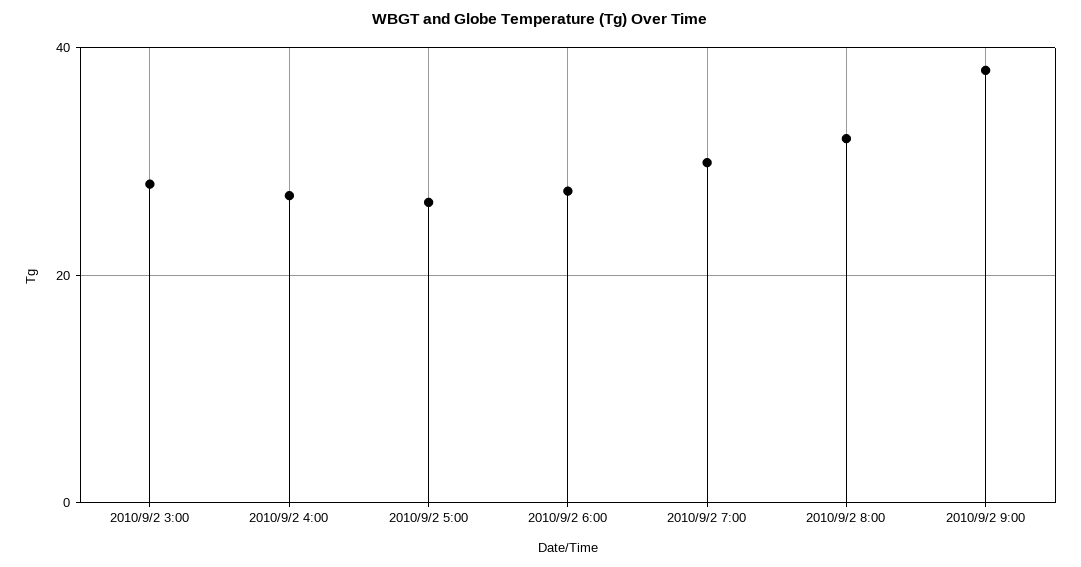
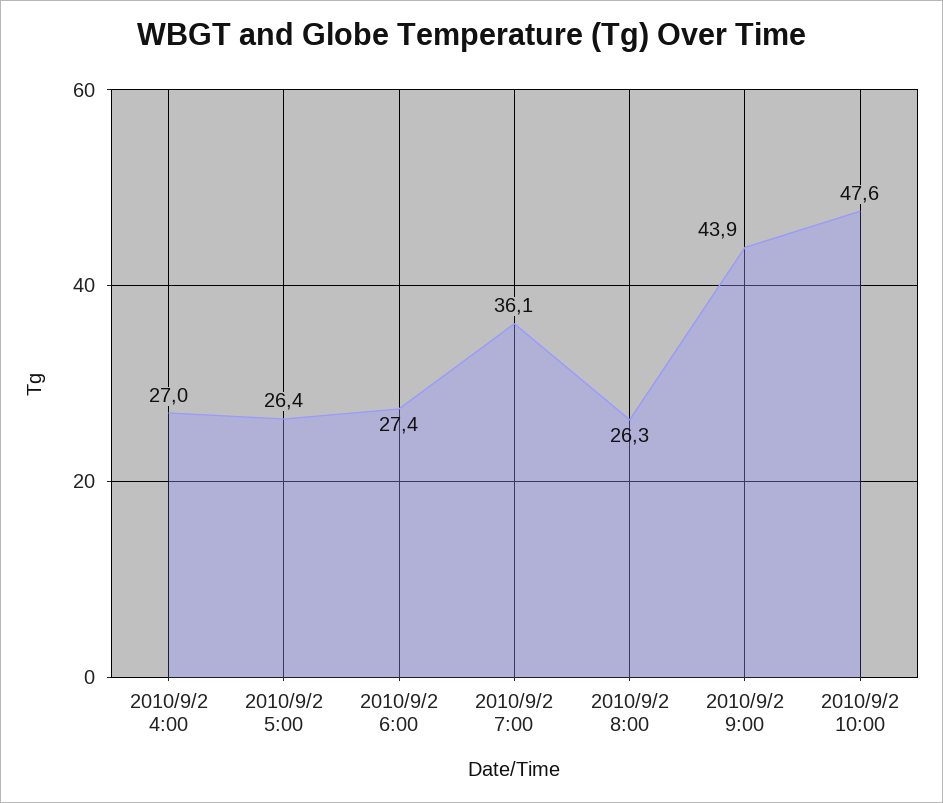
2010/9/2 3:00: 28 -> none
2010/9/2 7:00: 30 -> 36.1
2010/9/2 8:00: 32 -> 26.3
2010/9/2 9:00: 38 -> 43.9
2010/9/2 10:00: none -> 47.6

